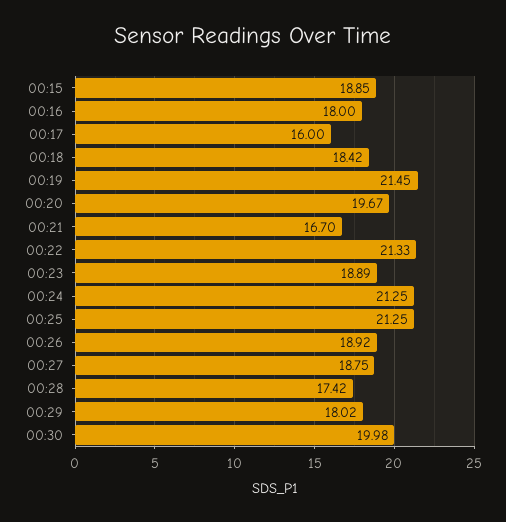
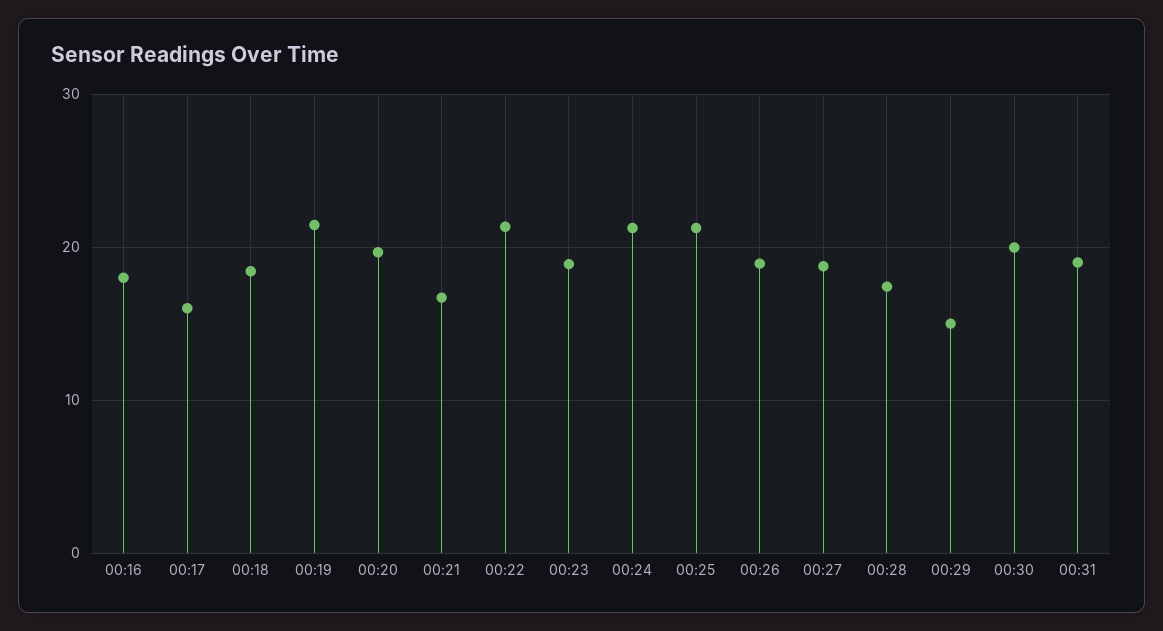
00:15: 18.85 -> none
00:29: 18.02 -> 15
00:31: none -> 19

